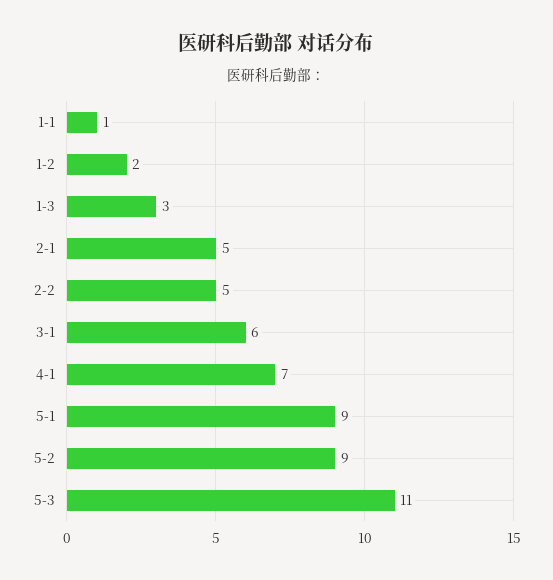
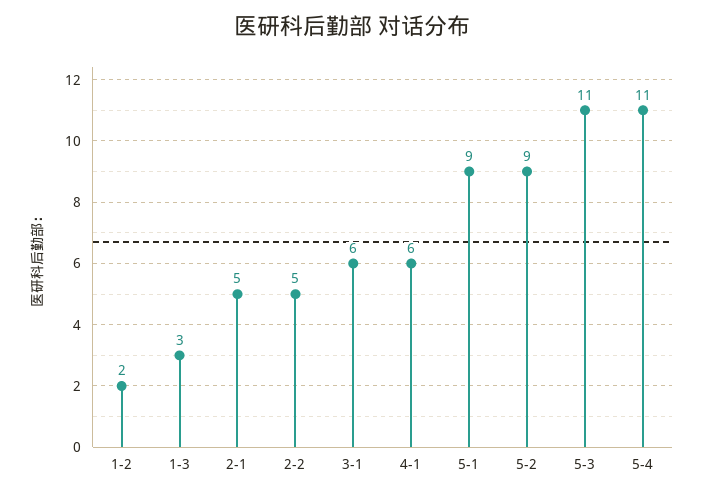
1-1: 1 -> none
4-1: 7 -> 6
5-4: none -> 11

